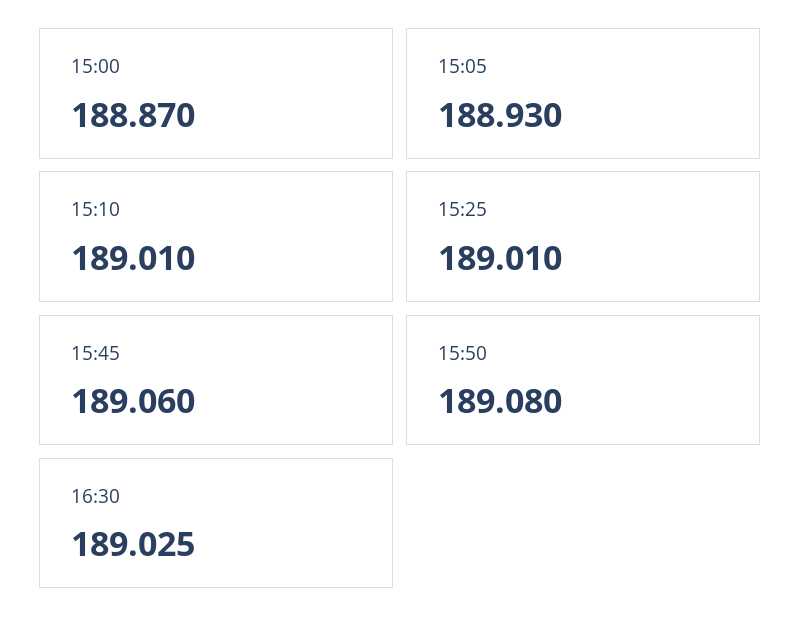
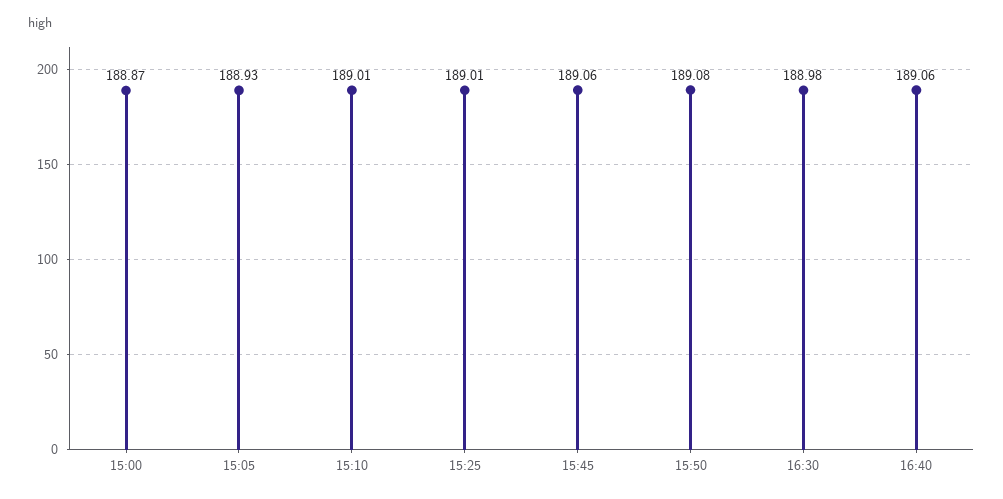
16:30: 189.025 -> 188.98
16:40: none -> 189.06

